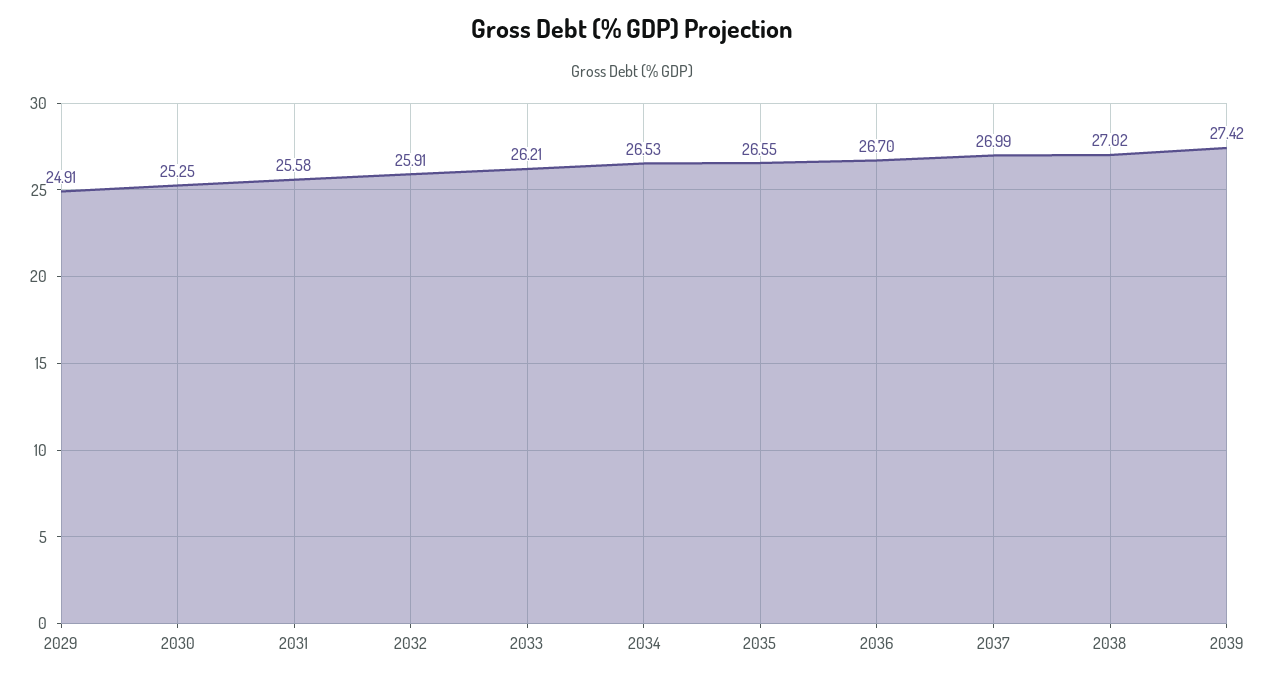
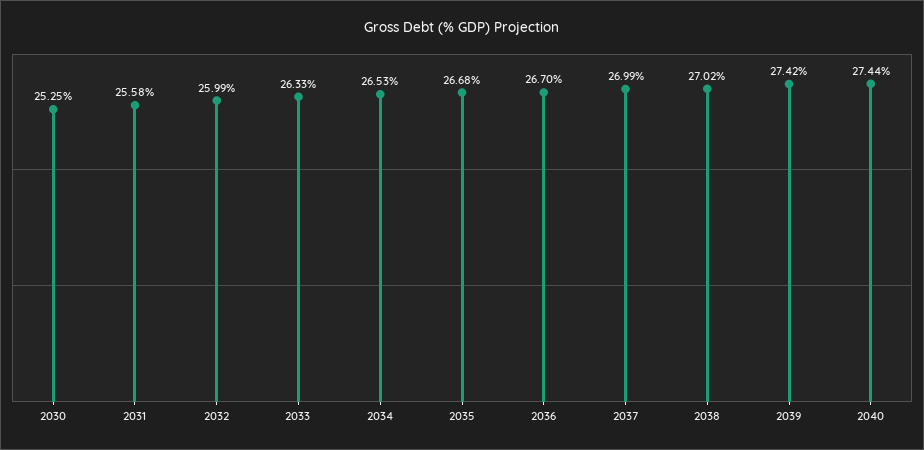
2029: 24.91 -> none
2032: 25.91 -> 25.99
2033: 26.21 -> 26.33
2035: 26.55 -> 26.68
2040: none -> 27.44

